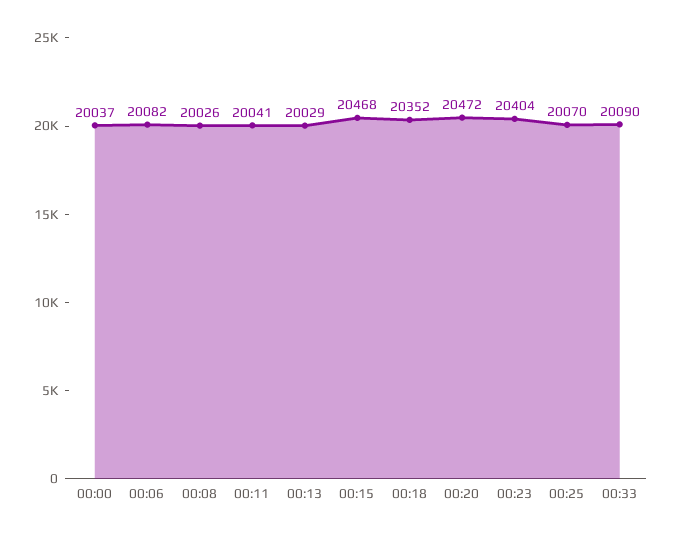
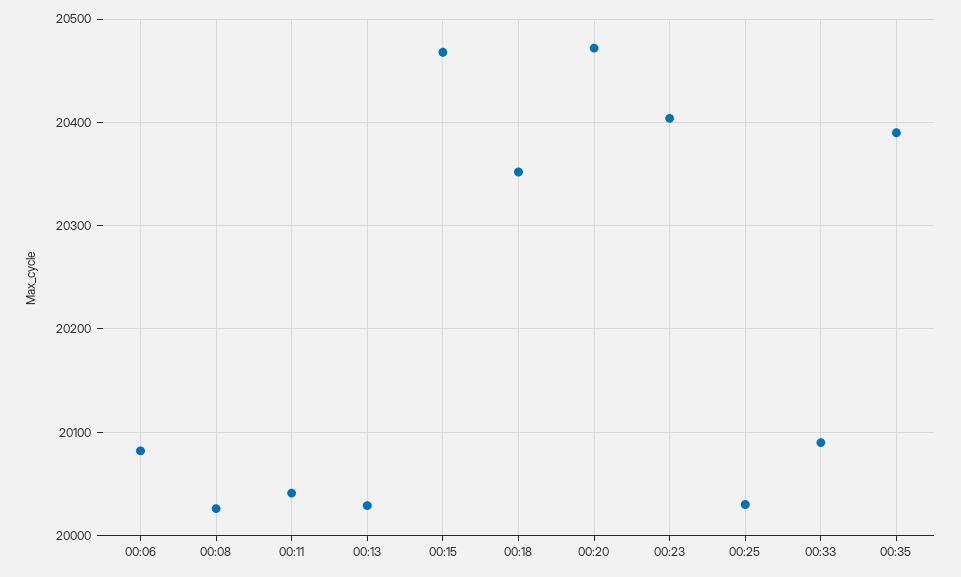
00:00: 20037 -> none
00:25: 20070 -> 20030
00:35: none -> 20390

